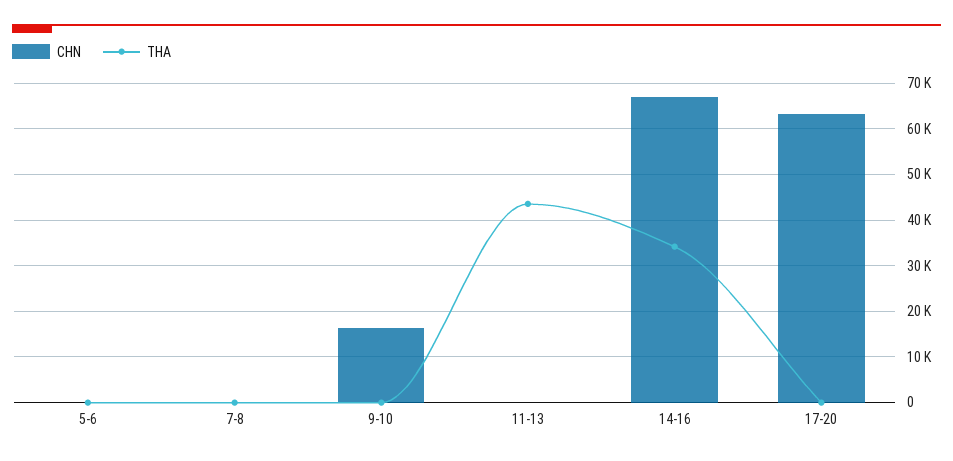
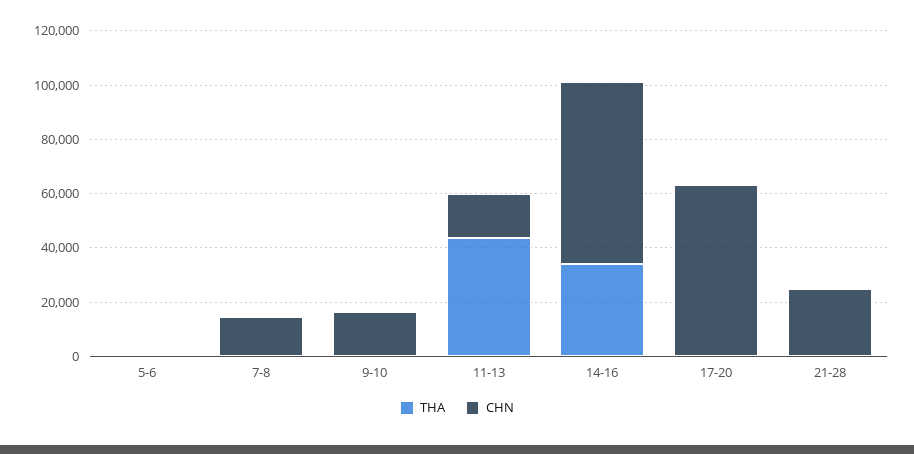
CHN, 7-8: 0 -> 15000
CHN, 11-13: 0 -> 15000
THA, 21-28: none -> 0
CHN, 21-28: none -> 25000

